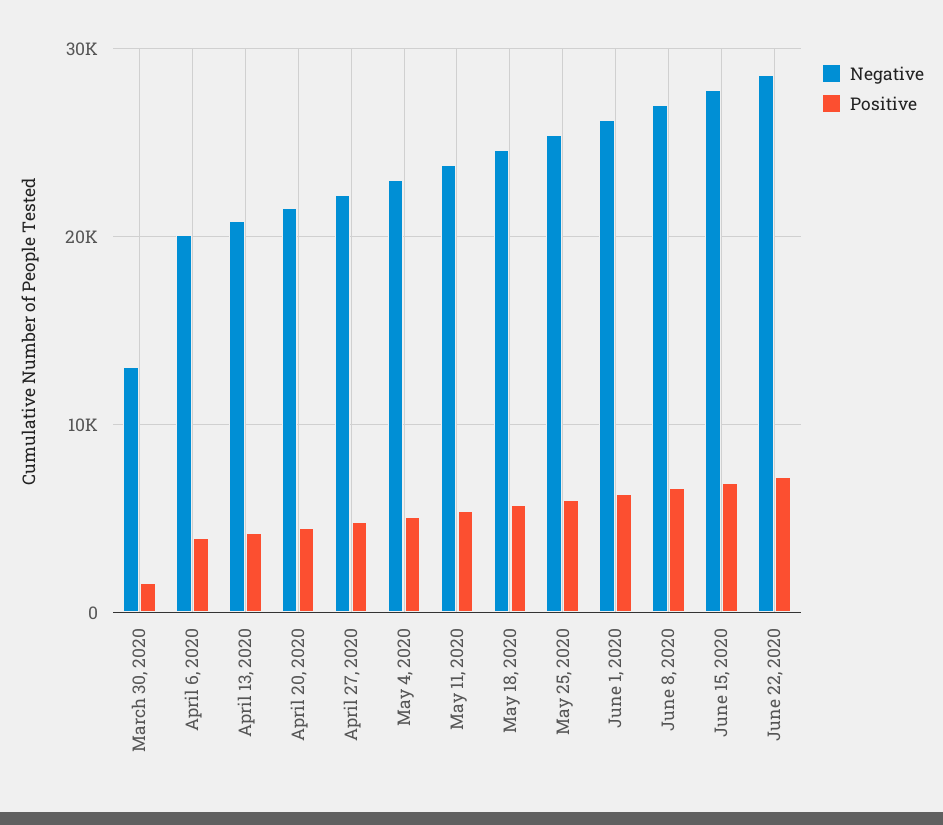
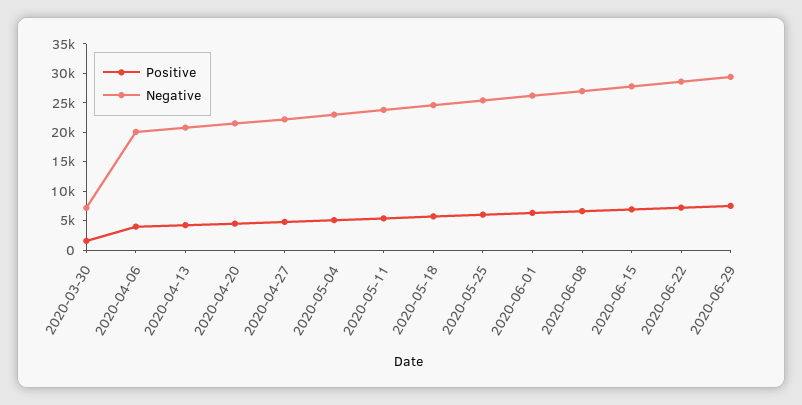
Negative, March 30, 2020: 13000 -> 7500
Positive, 2020-06-29: none -> 7500
Negative, 2020-06-29: none -> 30000

